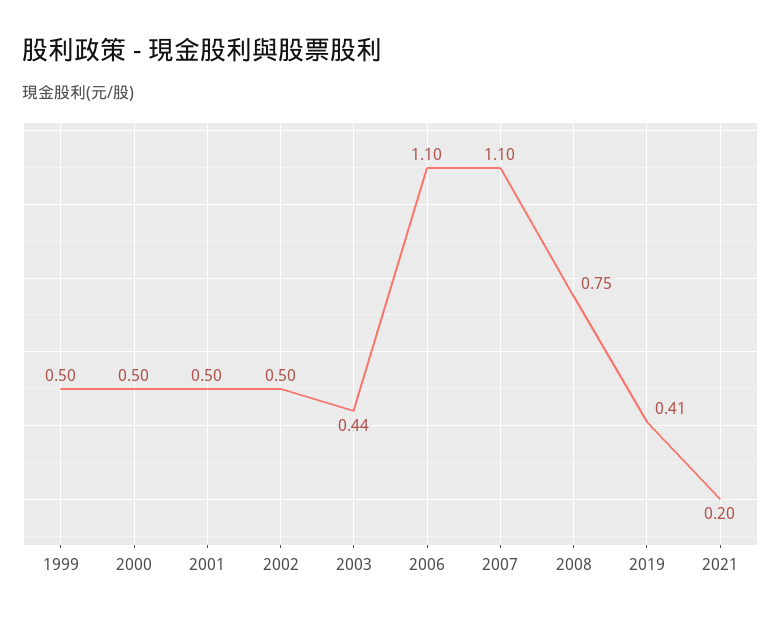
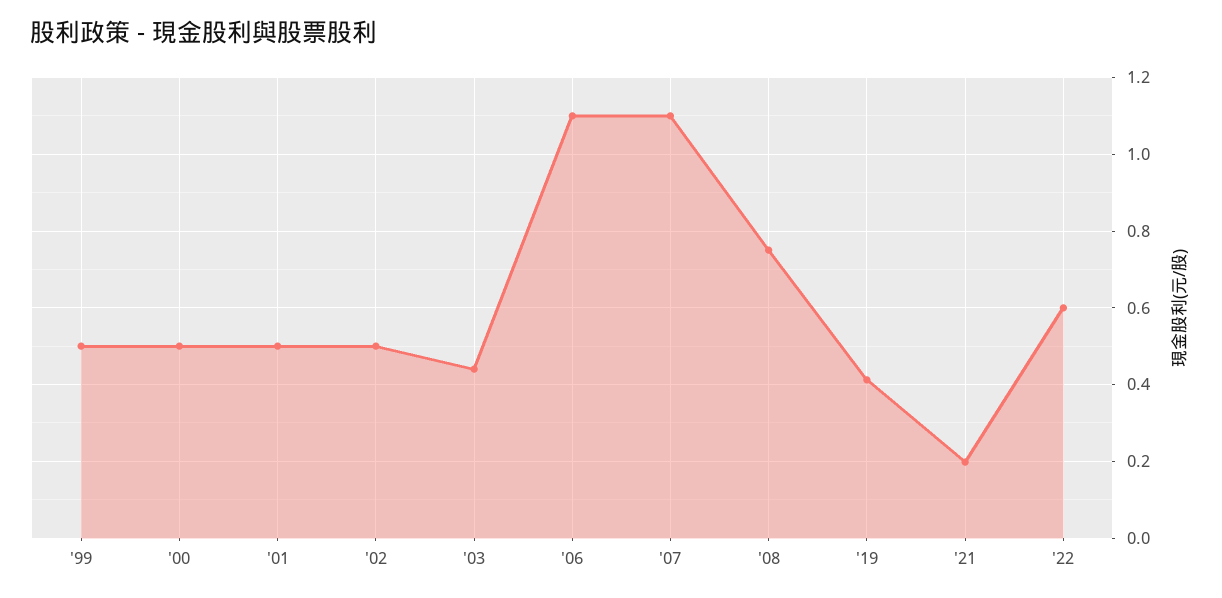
'22: none -> 0.6

